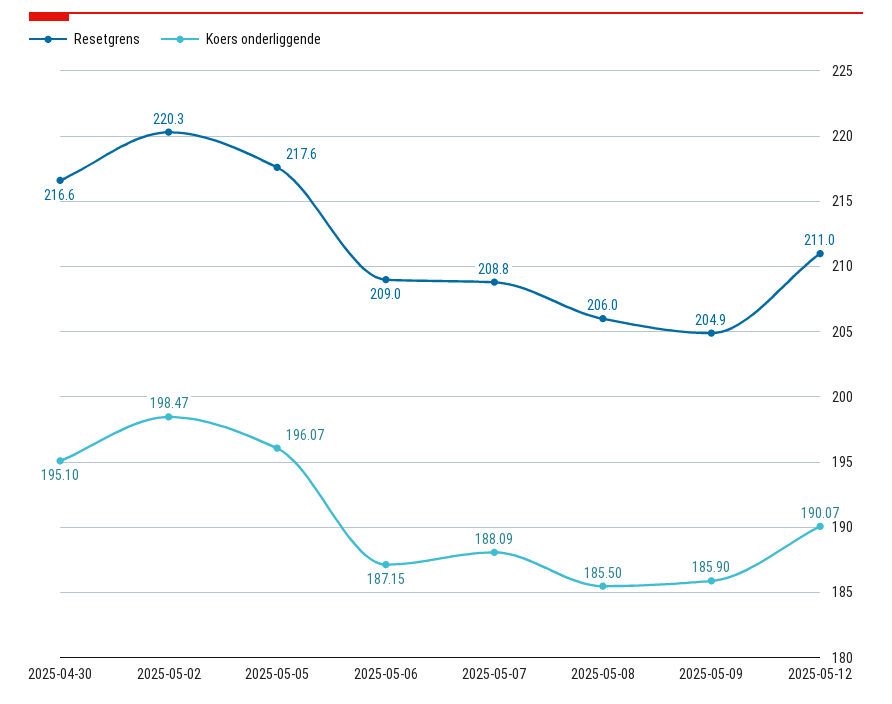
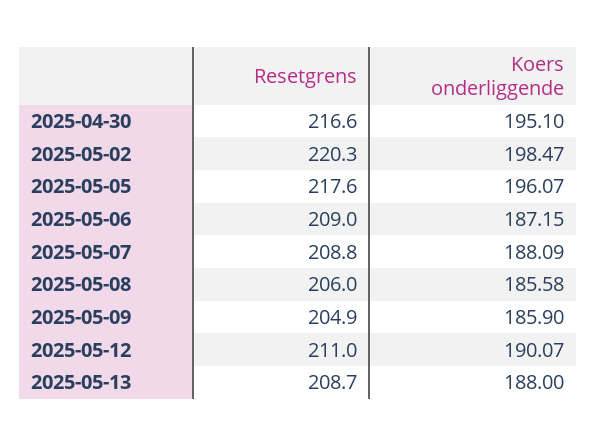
Koers onderliggende, 2025-05-08: 185.5 -> 185.58
Resetgrens, 2025-05-13: none -> 208.7
Koers onderliggende, 2025-05-13: none -> 188

